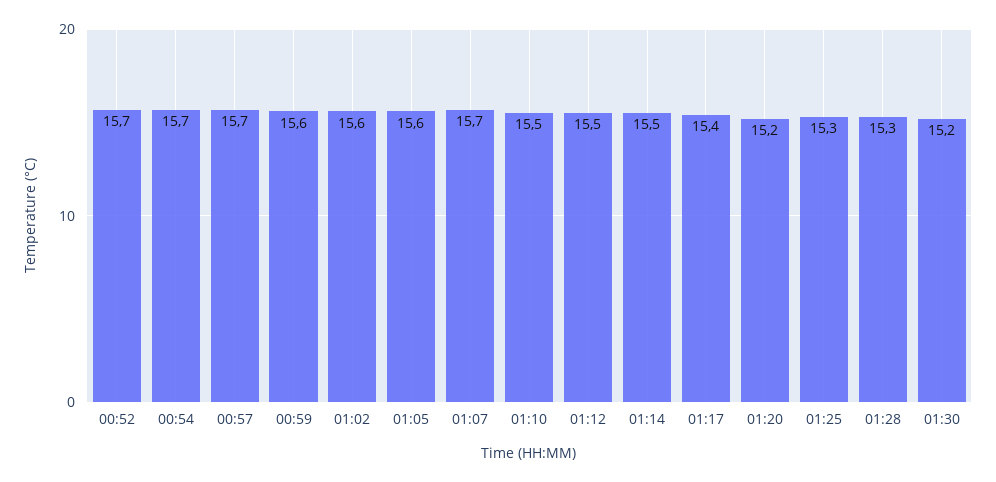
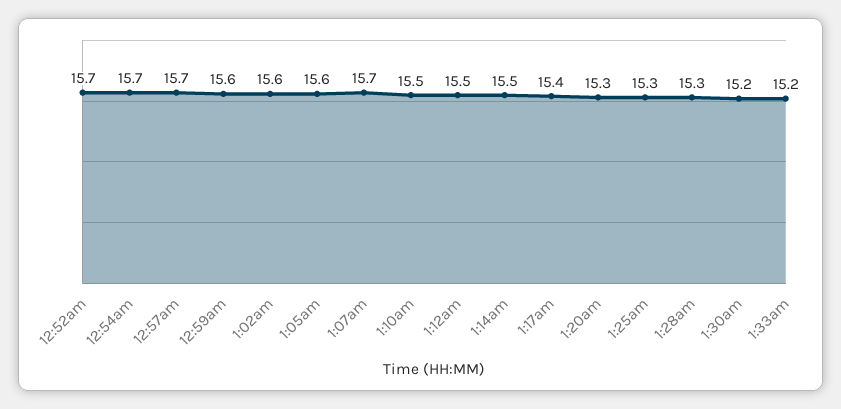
01:20: 15.2 -> 15.3
1:33am: none -> 15.2

